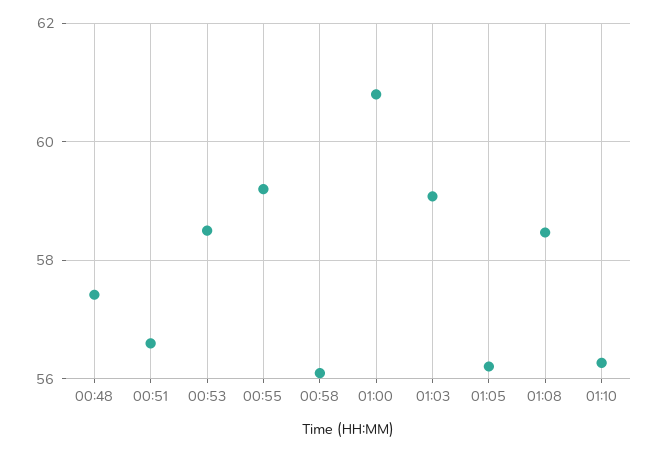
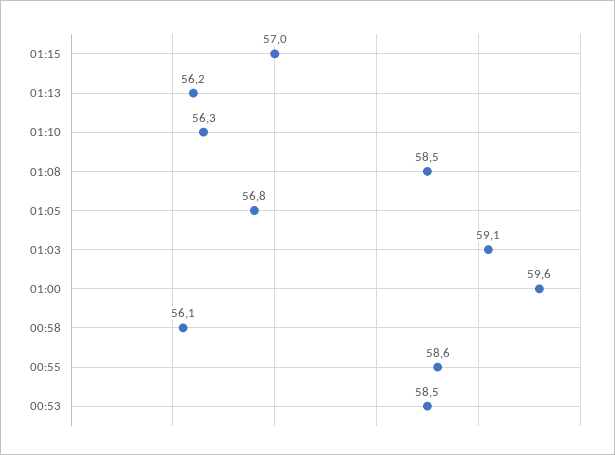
00:48: 57.4 -> none
00:51: 56.6 -> none
00:55: 59.2 -> 58.6
01:00: 60.8 -> 59.6
01:05: 56.2 -> 56.8
01:15: none -> 57
01:13: none -> 56.2

